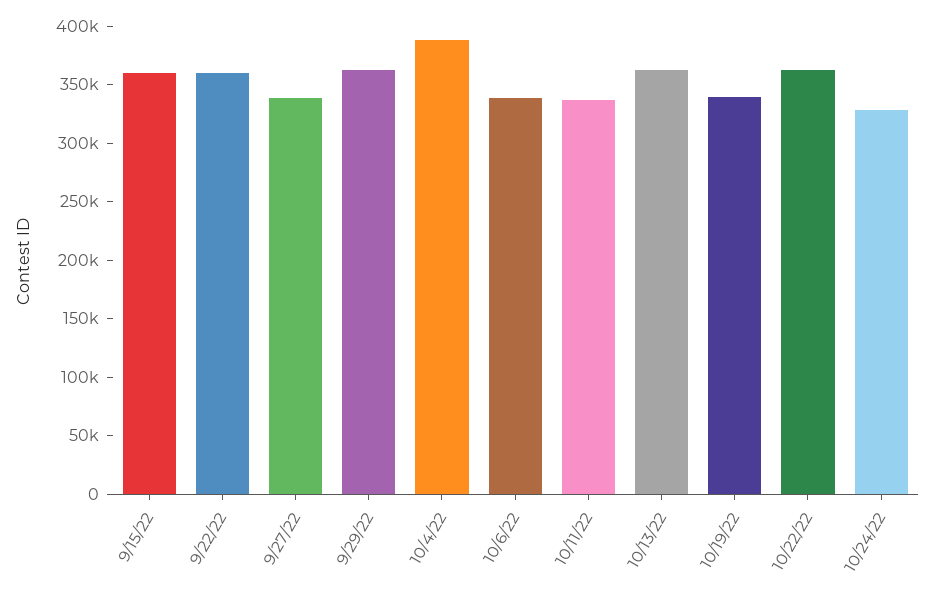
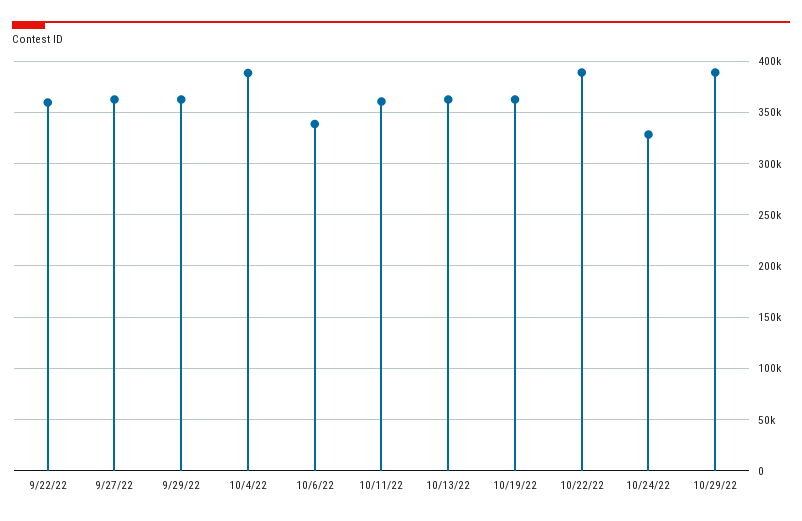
9/15/22: 360000 -> none
9/27/22: 340000 -> 360000
10/11/22: 340000 -> 360000
10/19/22: 340000 -> 360000
10/22/22: 360000 -> 390000
10/29/22: none -> 390000

